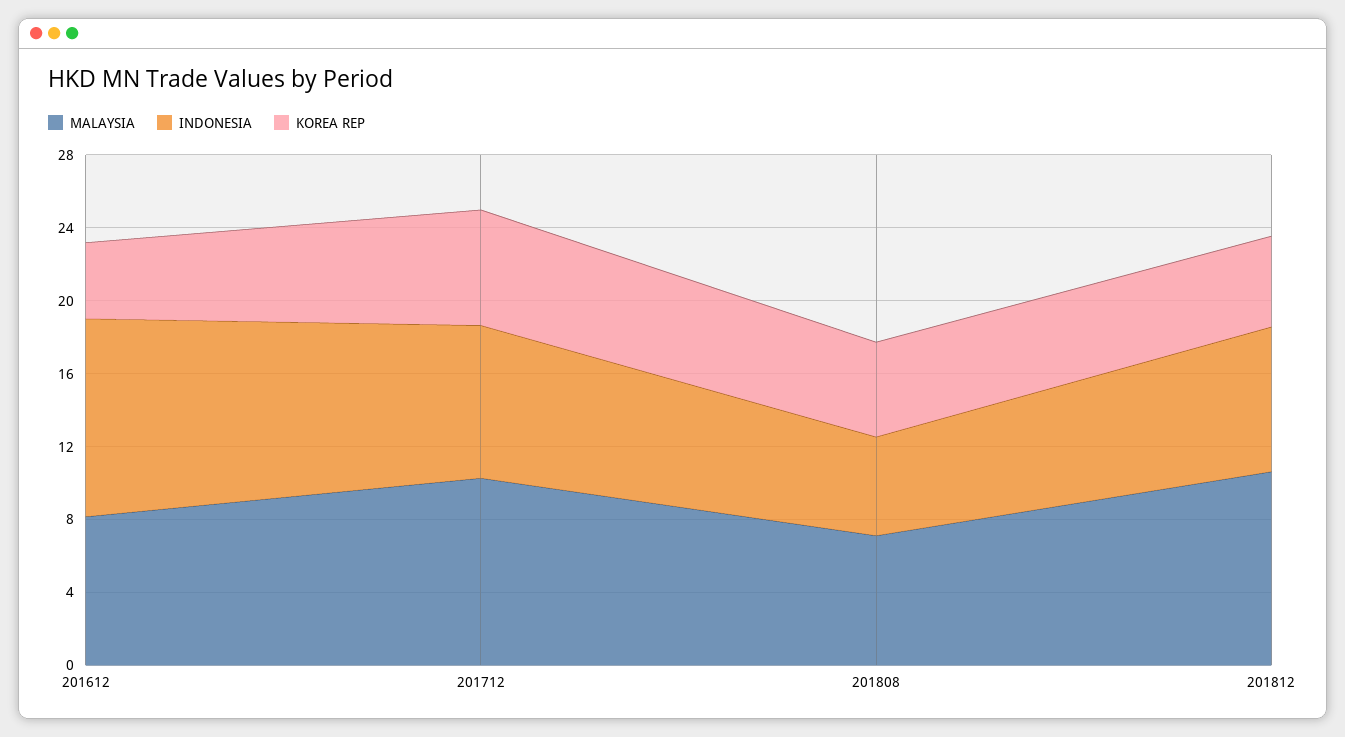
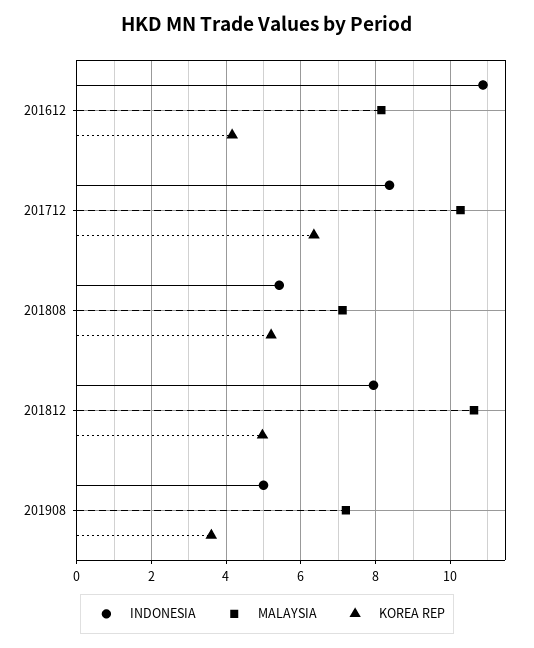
INDONESIA, 201908: none -> 5
MALAYSIA, 201908: none -> 7.2
KOREA REP, 201908: none -> 3.6

